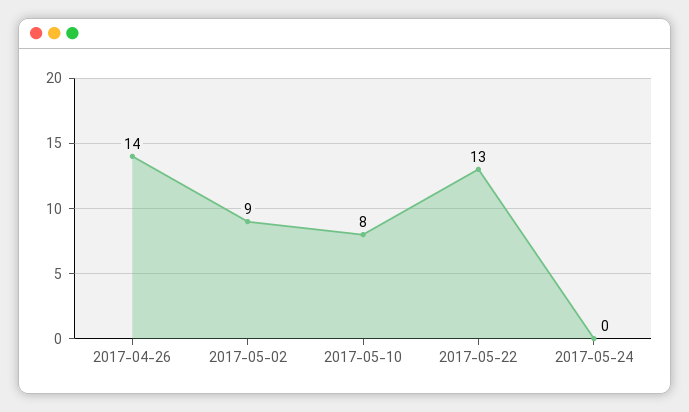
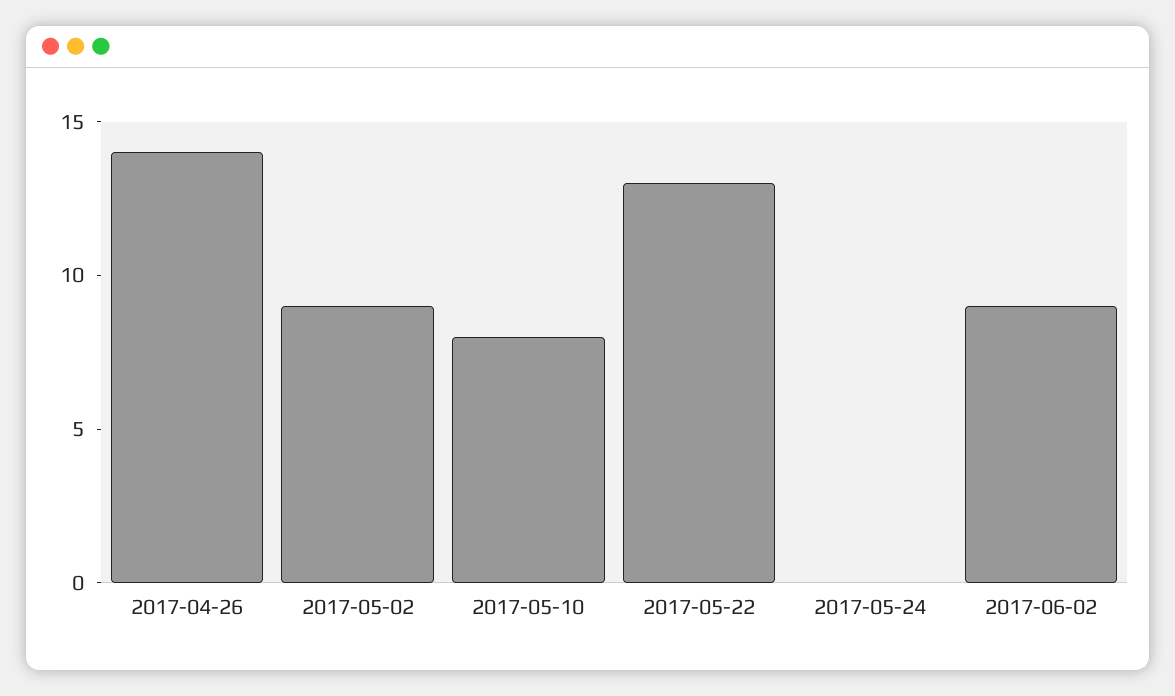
2017-06-02: none -> 9

